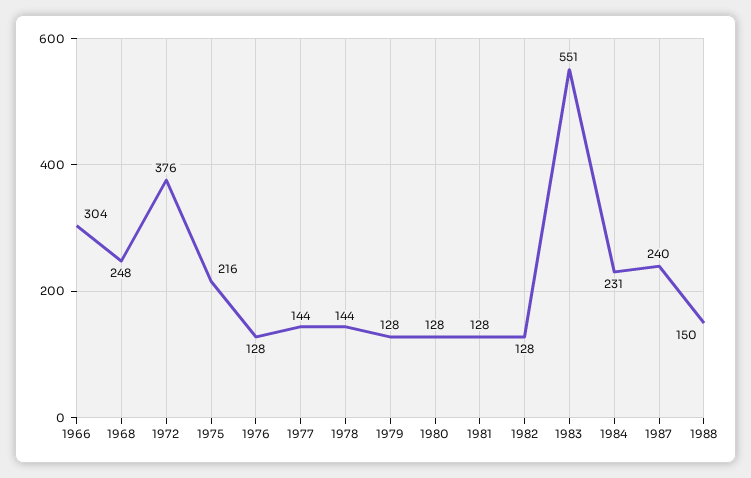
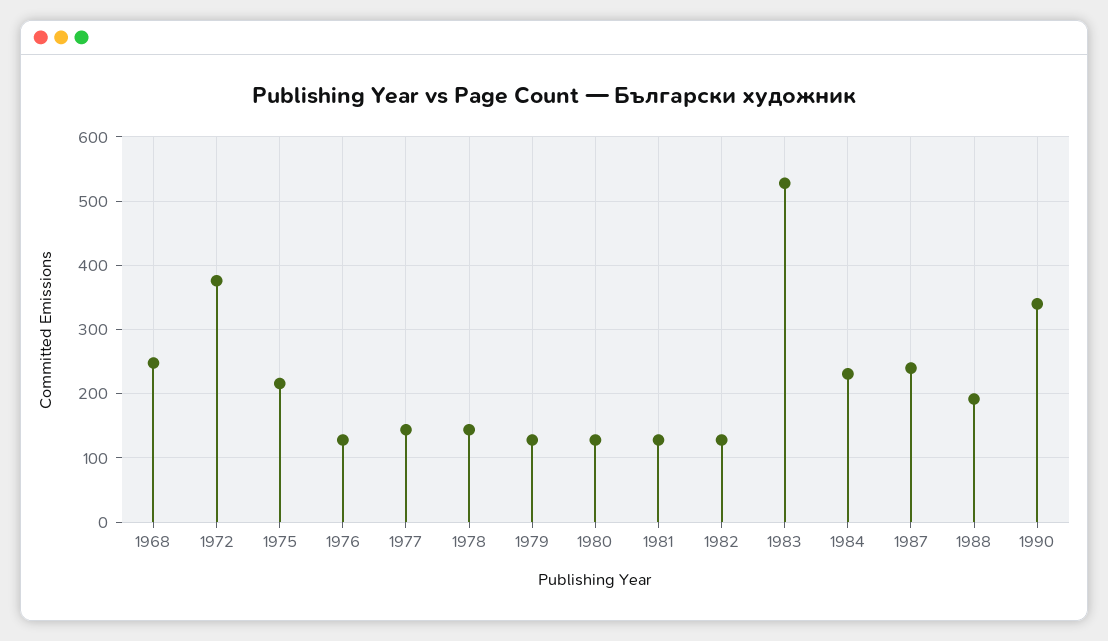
1966: 304 -> none
1983: 551 -> 530
1988: 150 -> 190
1990: none -> 340

